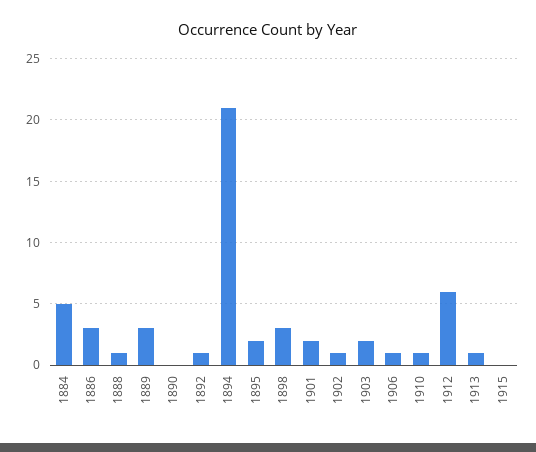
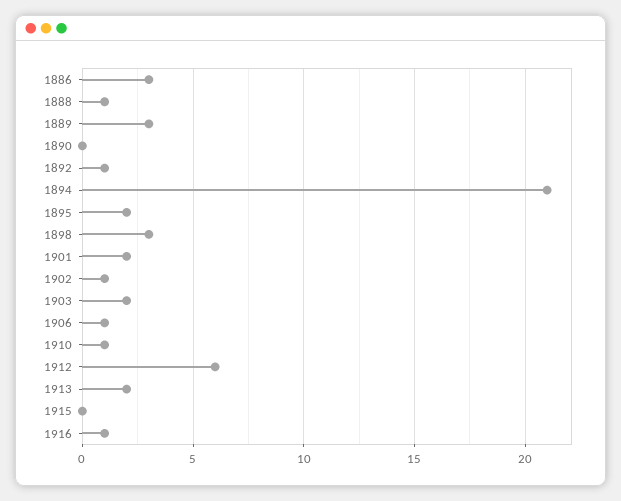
1884: 5 -> none
1913: 1 -> 2
1916: none -> 1

